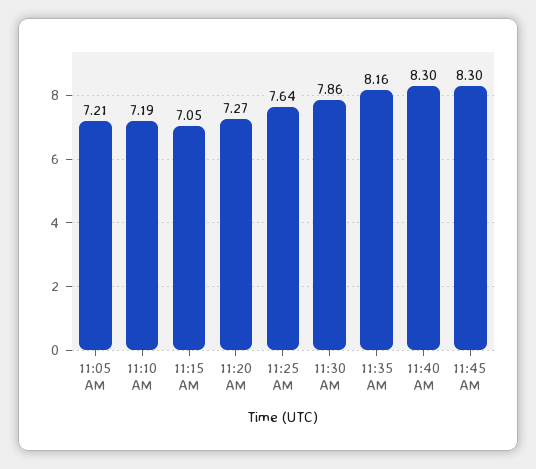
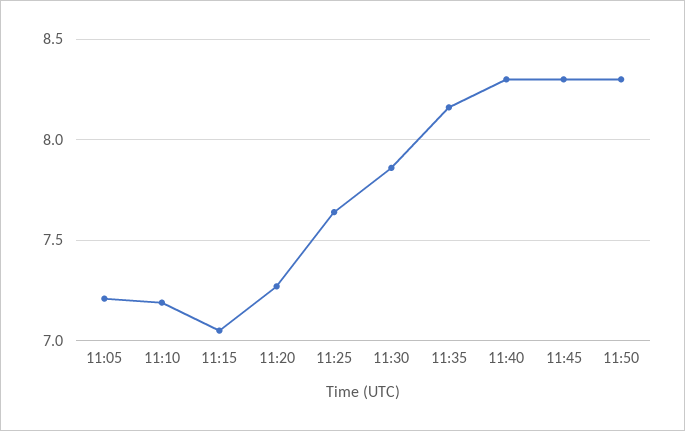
11:50: none -> 8.3

